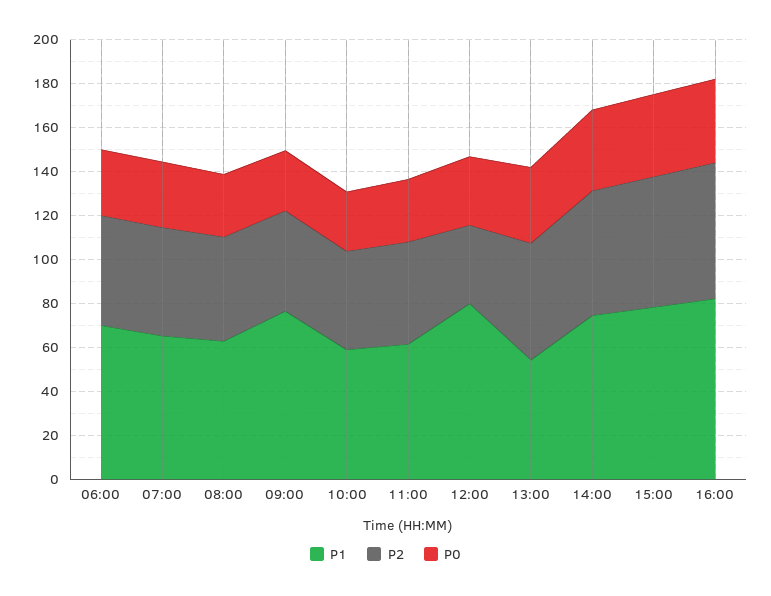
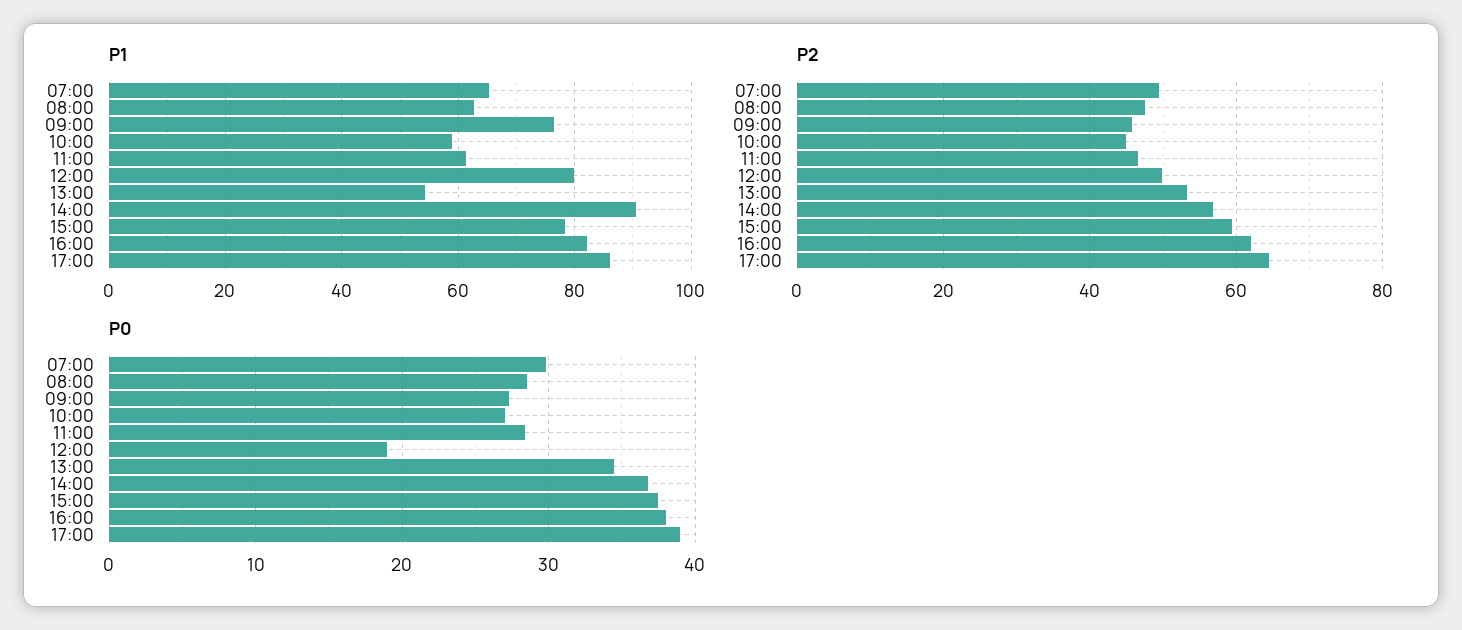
P1, 06:00: 70 -> none
P2, 06:00: 50 -> none
P0, 06:00: 30 -> none
P2, 12:00: 35 -> 50
P0, 12:00: 30 -> 19
P1, 14:00: 75 -> 90
P1, 17:00: none -> 86
P2, 17:00: none -> 64
P0, 17:00: none -> 39

